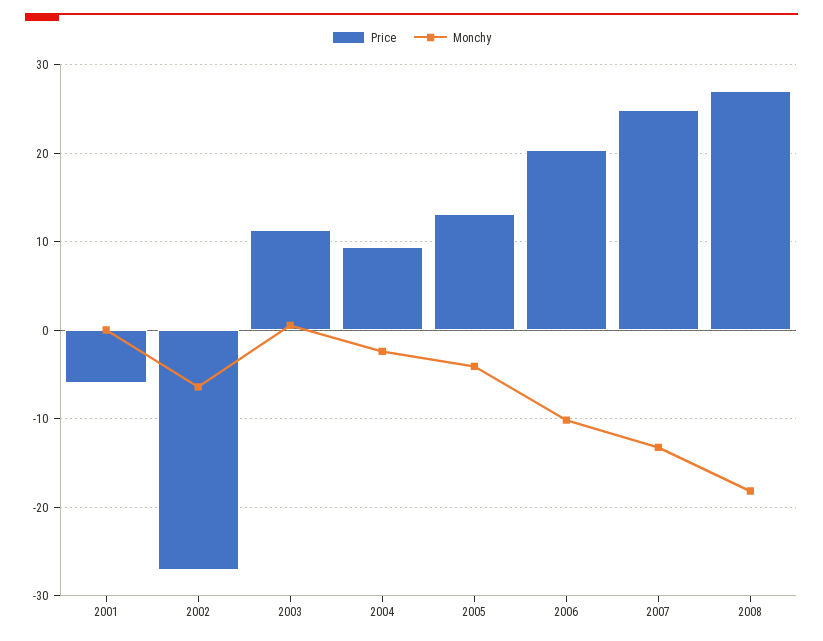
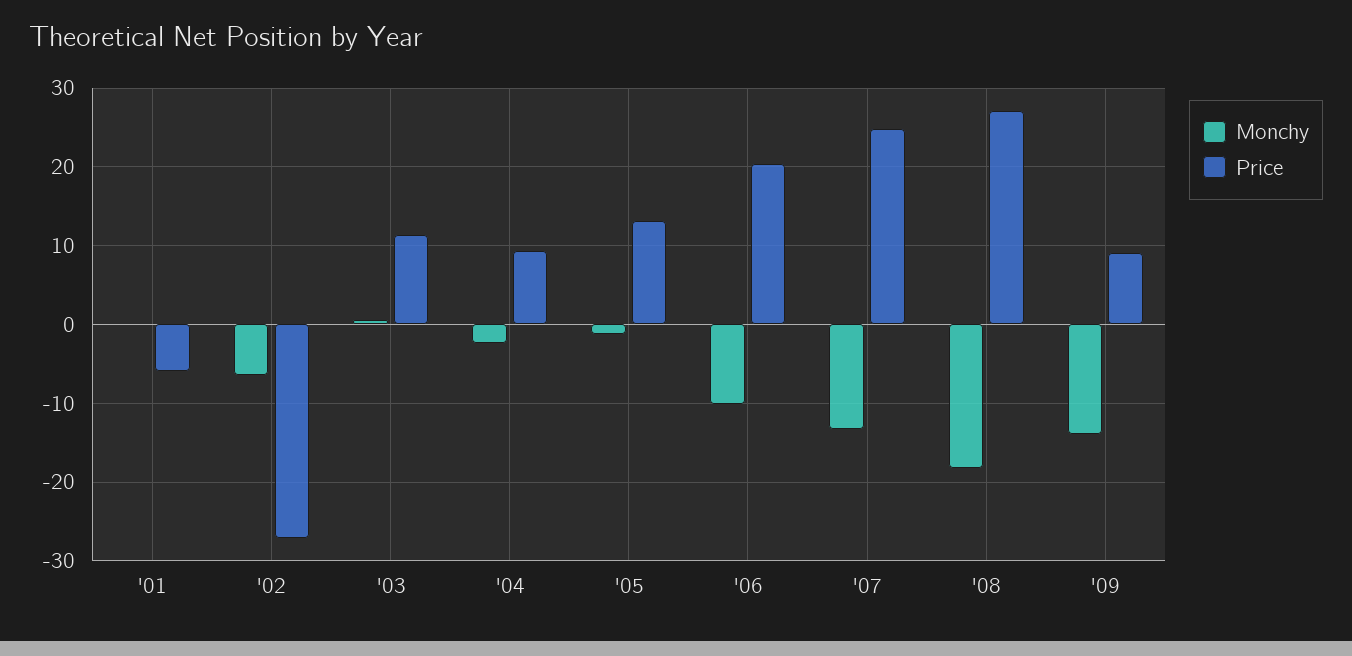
Monchy, 2005: -4 -> -1
Monchy, '09: none -> -14
Price, '09: none -> 9

